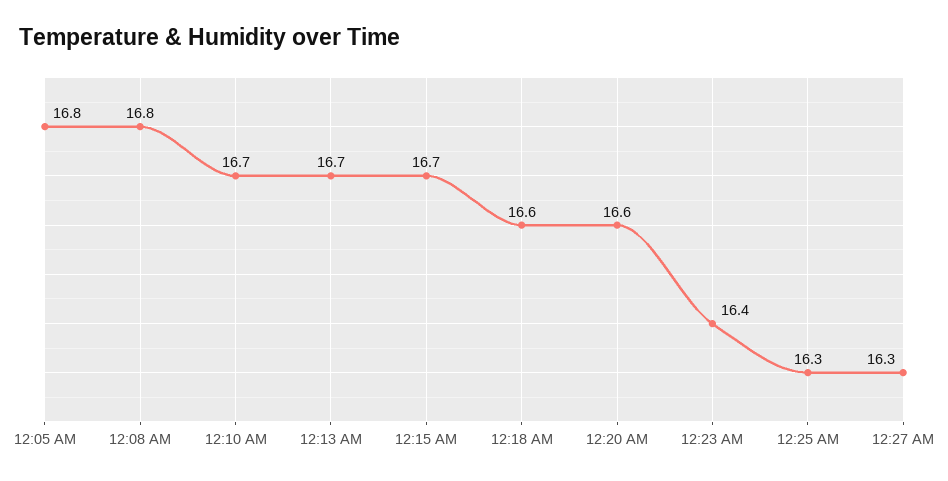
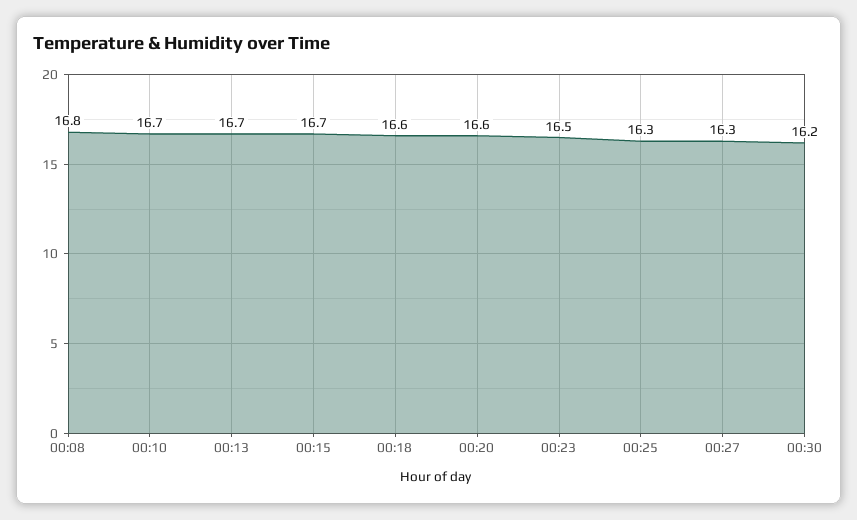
12:05 AM: 16.8 -> none
12:23 AM: 16.4 -> 16.5
00:30: none -> 16.2

